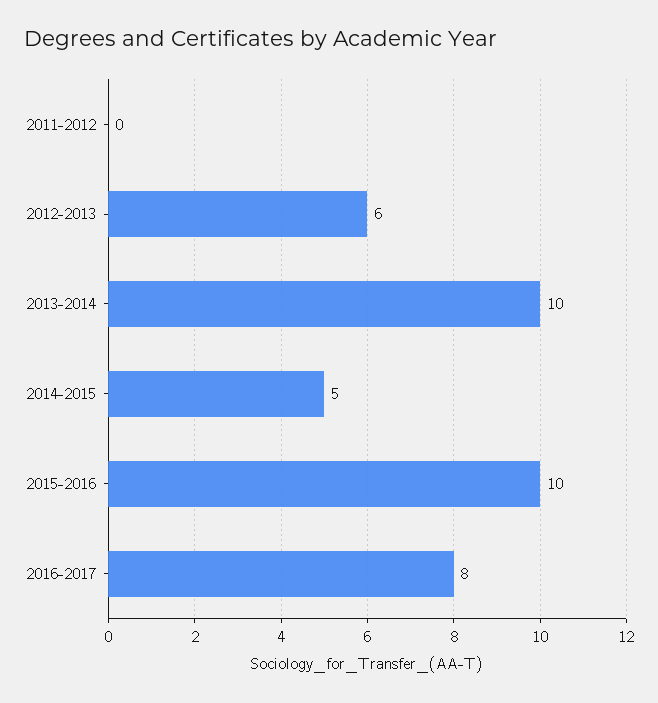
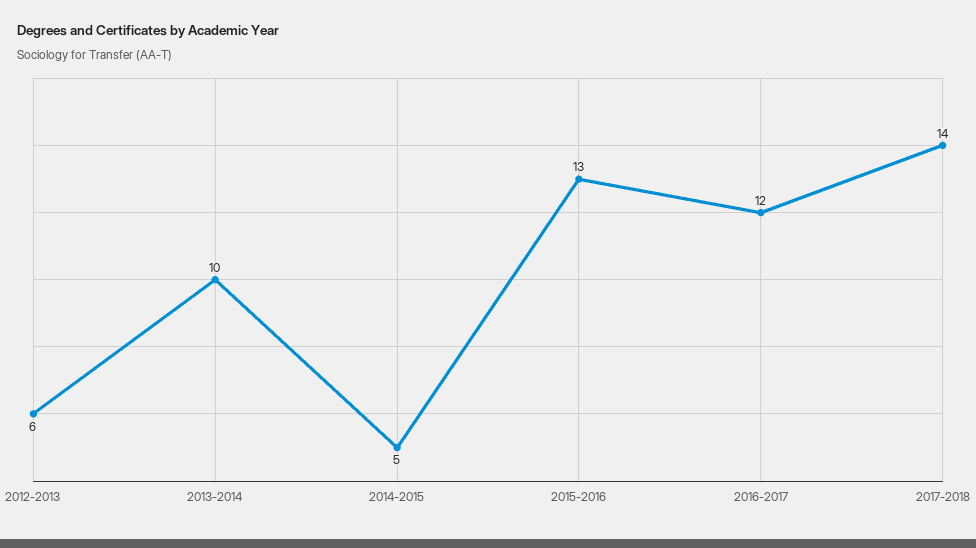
2011-2012: 0 -> none
2015-2016: 10 -> 13
2016-2017: 8 -> 12
2017-2018: none -> 14

